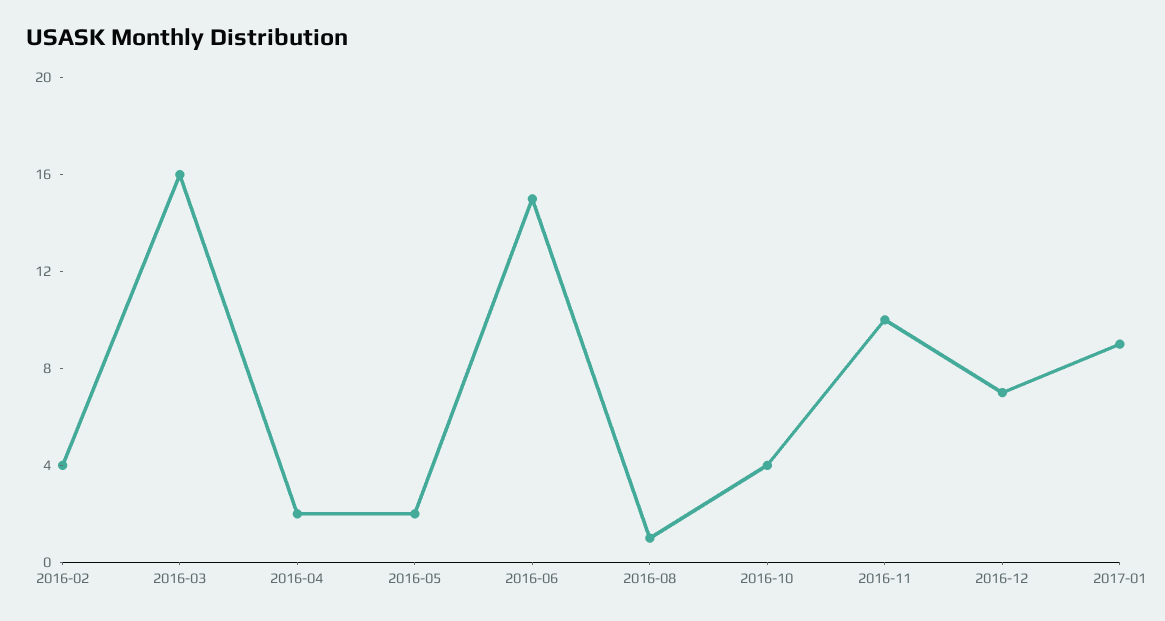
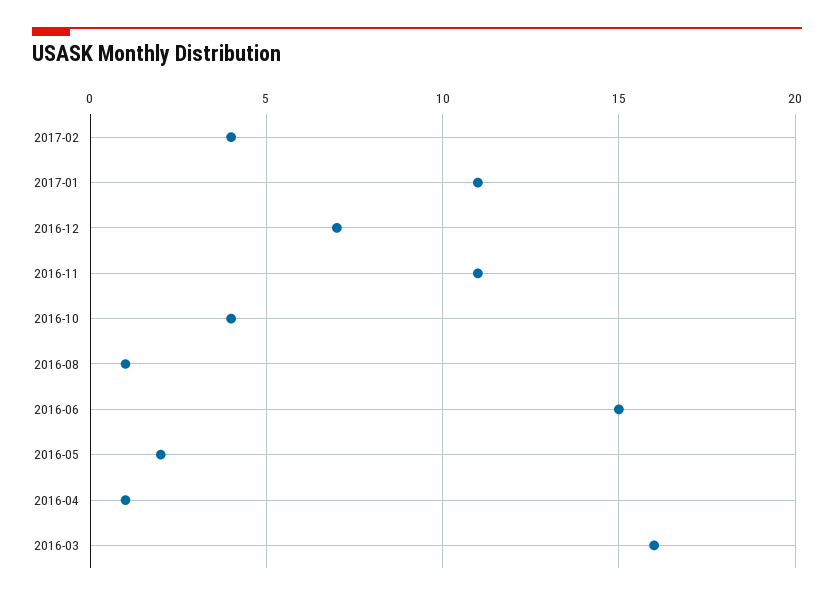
2016-02: 4 -> none
2016-04: 2 -> 1
2016-11: 10 -> 11
2017-01: 9 -> 11
2017-02: none -> 4

